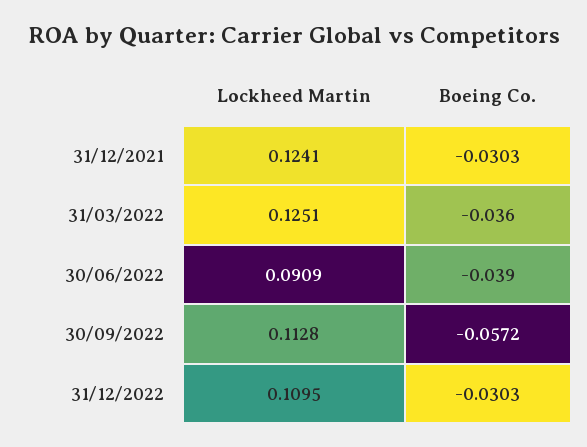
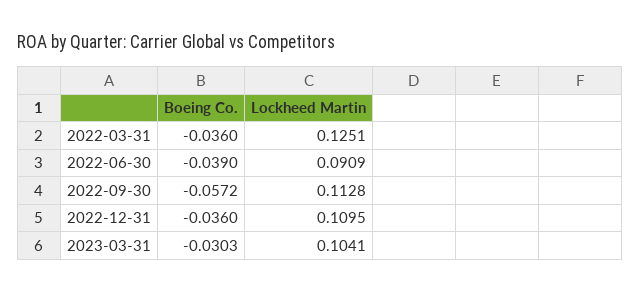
Lockheed Martin, 31/12/2021: 0.1241 -> none
Boeing Co., 31/12/2021: -0.0303 -> none
Boeing Co., 31/12/2022: -0.0303 -> -0.036
Boeing Co., 2023-03-31: none -> -0.0303
Lockheed Martin, 2023-03-31: none -> 0.1041

